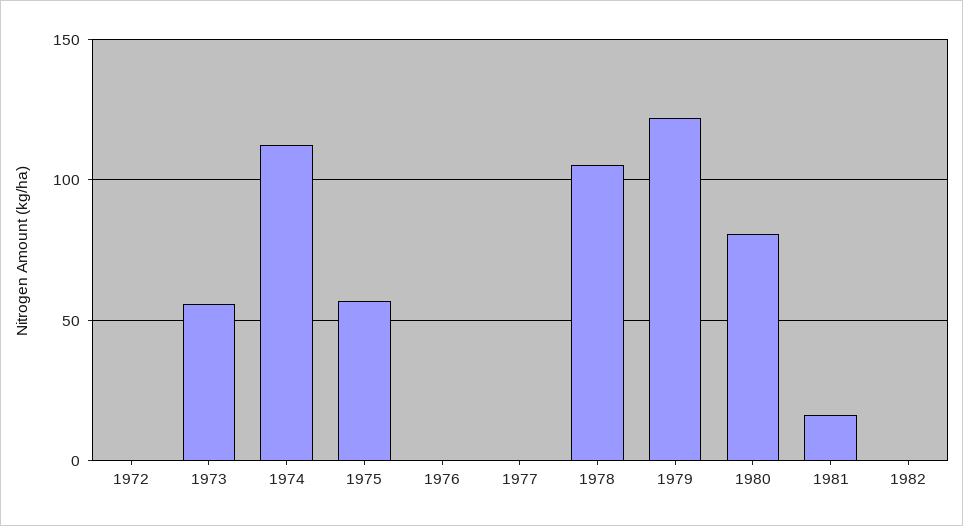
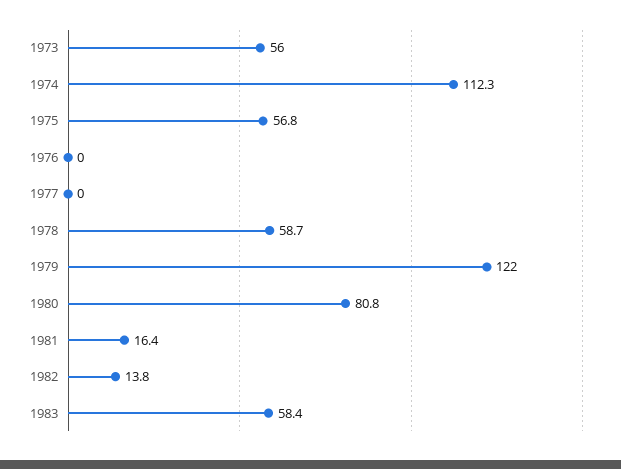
1972: 0 -> none
1978: 105 -> 58.7
1982: 0 -> 13.8
1983: none -> 58.4

